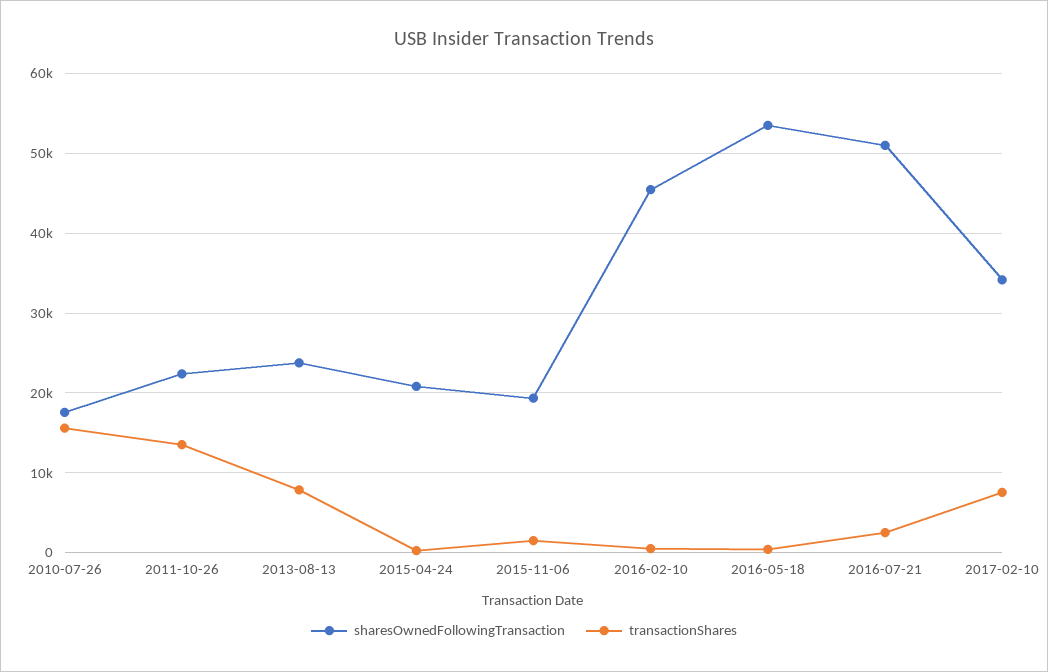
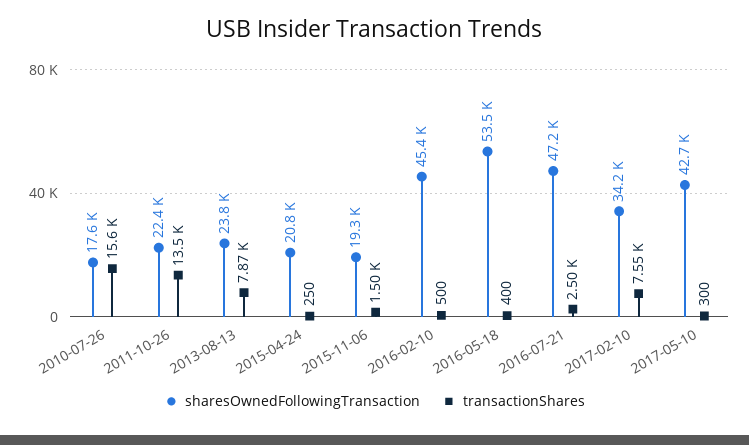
sharesOwnedFollowingTransaction, 2016-07-21: 51000 -> 47200
sharesOwnedFollowingTransaction, 2017-05-10: none -> 42700
transactionShares, 2017-05-10: none -> 300

